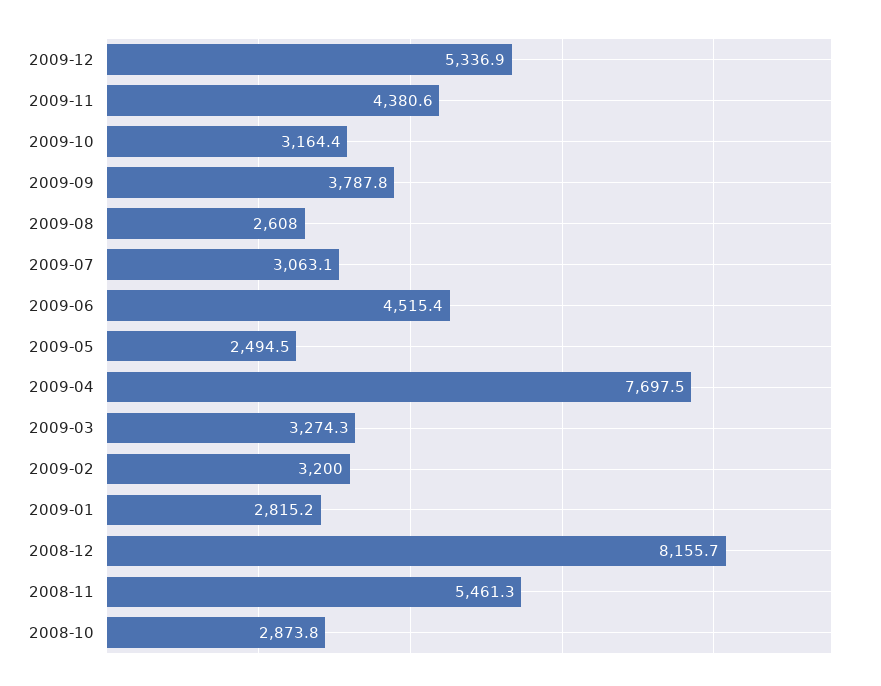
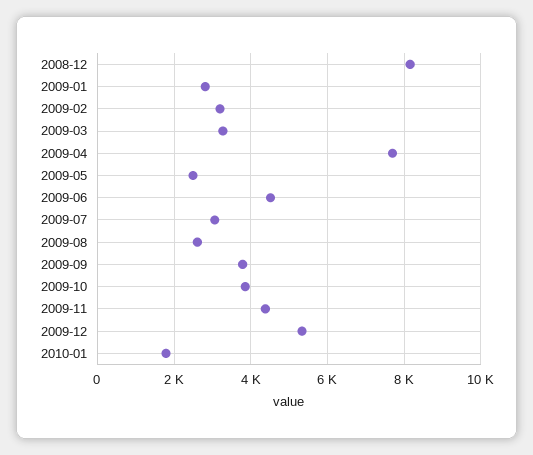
2009-10: 3164.4 -> 3800
2008-11: 5461.3 -> none
2008-10: 2873.8 -> none
2010-01: none -> 1800

